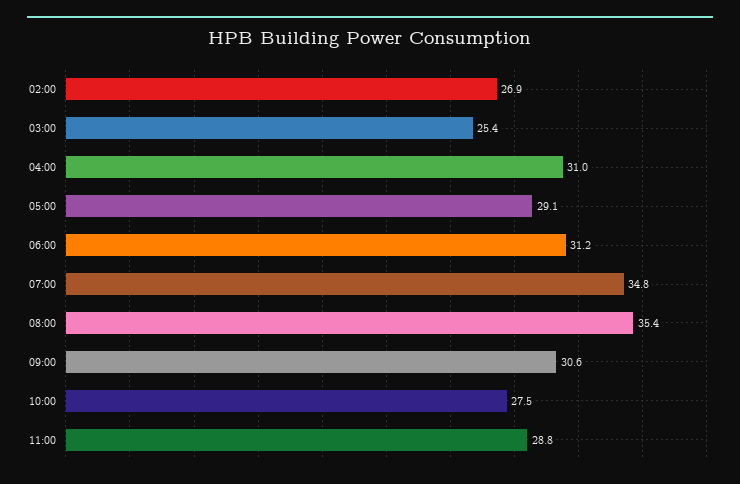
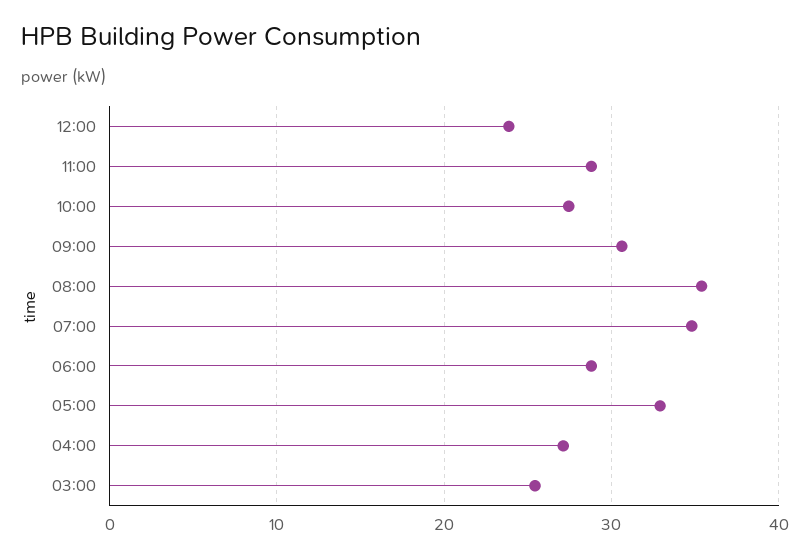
02:00: 26.9 -> none
04:00: 31 -> 27
05:00: 29.1 -> 33
06:00: 31.2 -> 29
12:00: none -> 24

